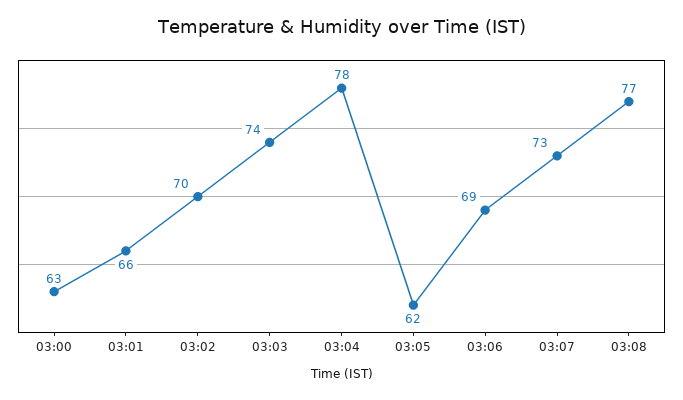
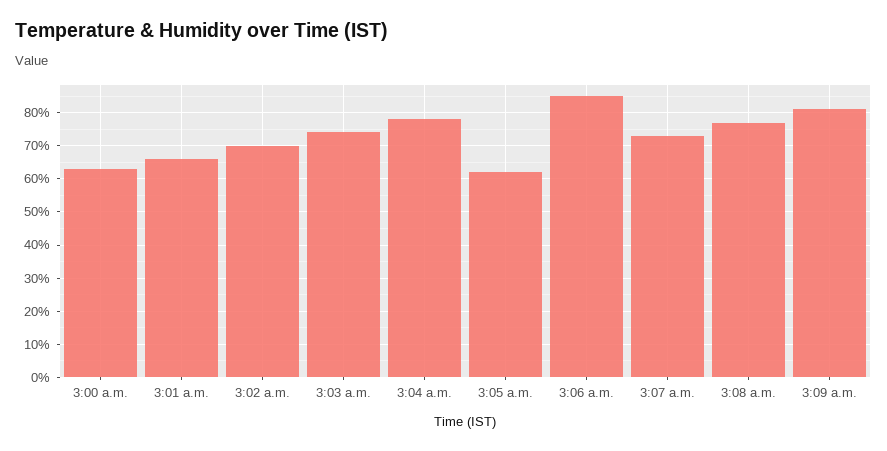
03:06: 69 -> 85
3:09 a.m.: none -> 80

